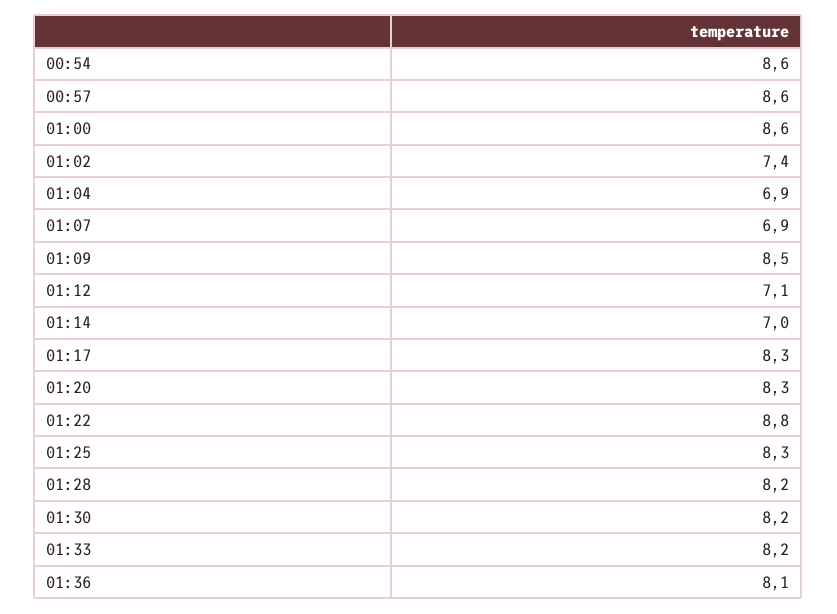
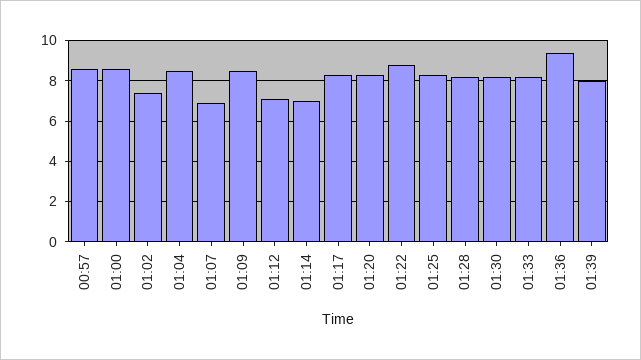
00:54: 8.6 -> none
01:04: 6.9 -> 8.5
01:36: 8.1 -> 9.5
01:39: none -> 8

